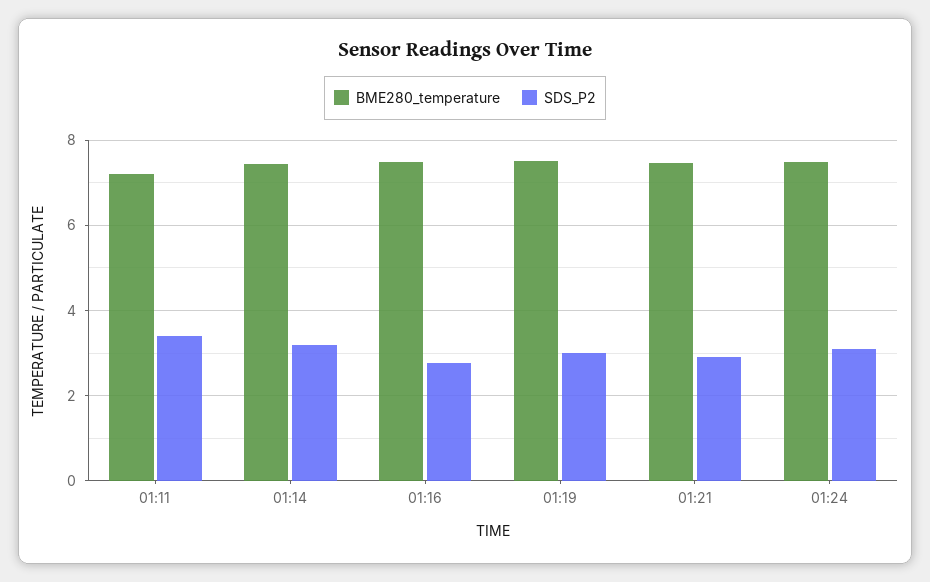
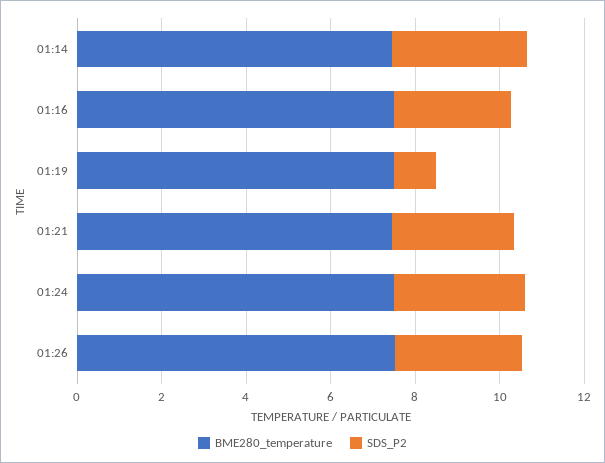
BME280_temperature, 01:11: 7.2 -> none
SDS_P2, 01:11: 3.4 -> none
SDS_P2, 01:19: 3 -> 1
BME280_temperature, 01:26: none -> 7.5
SDS_P2, 01:26: none -> 3

